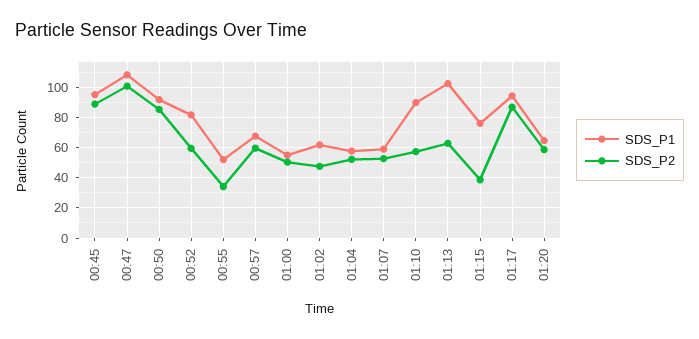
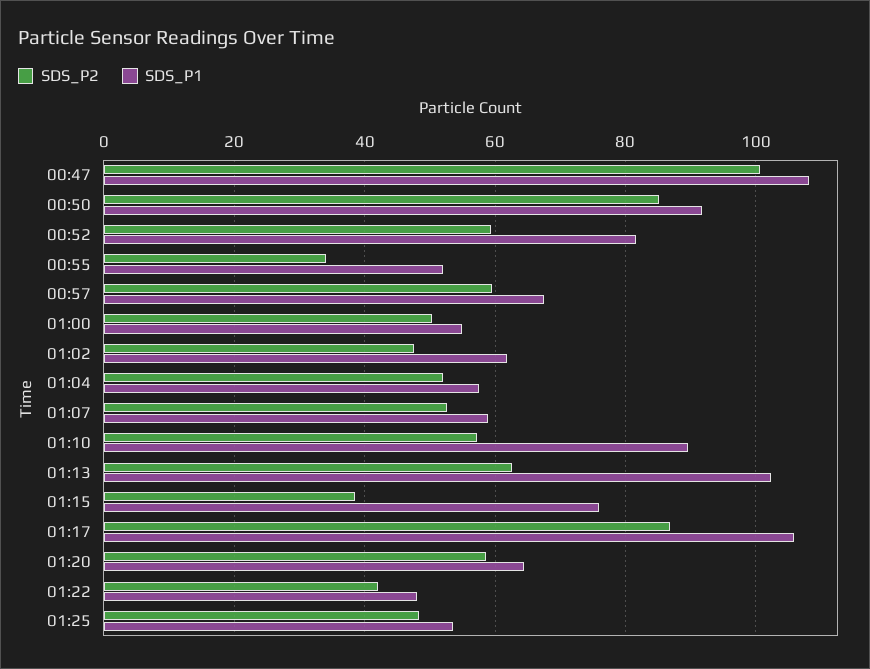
SDS_P1, 00:45: 95 -> none
SDS_P2, 00:45: 90 -> none
SDS_P1, 01:17: 95 -> 106
SDS_P2, 01:22: none -> 42
SDS_P1, 01:22: none -> 48
SDS_P2, 01:25: none -> 48
SDS_P1, 01:25: none -> 54

